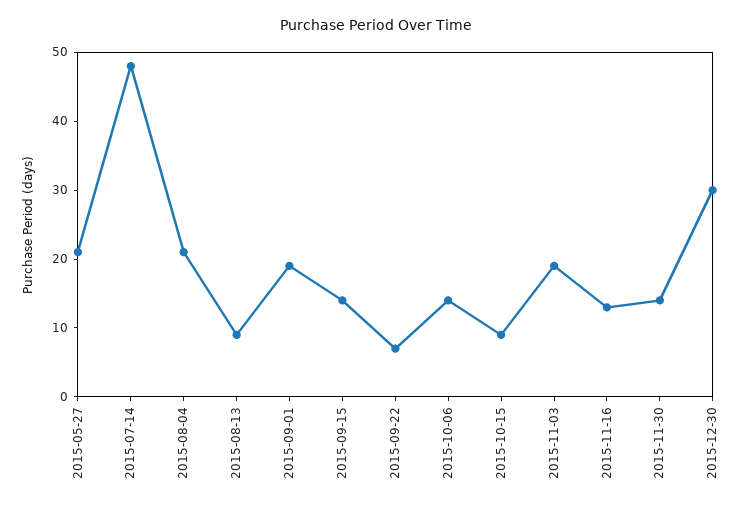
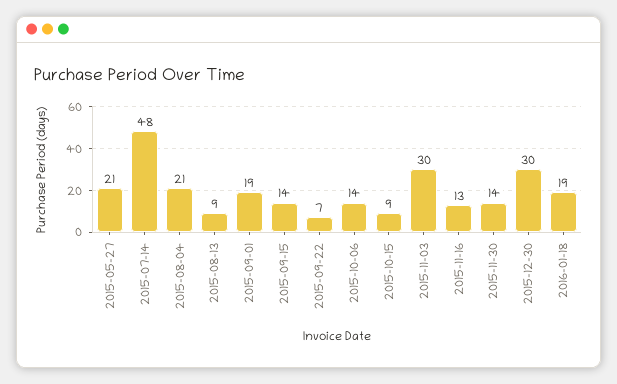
2015-11-03: 20 -> 30
2016-01-18: none -> 19

